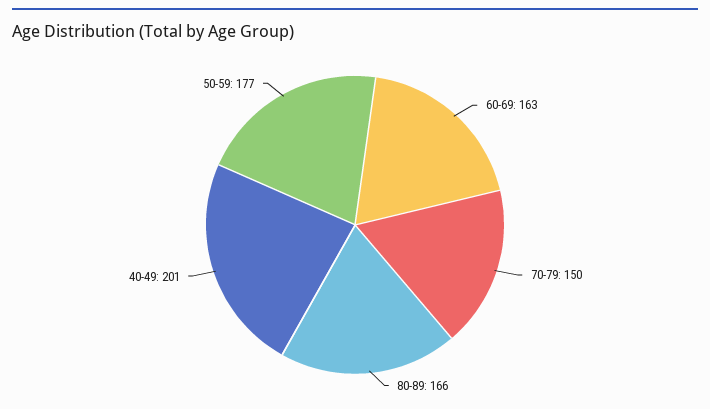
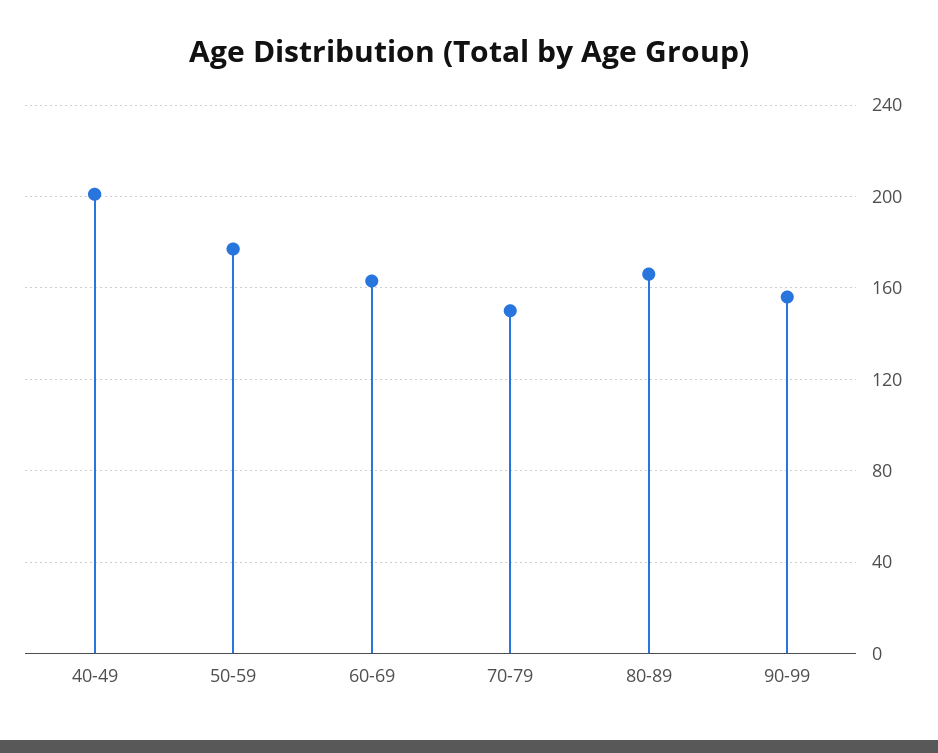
90-99: none -> 155

